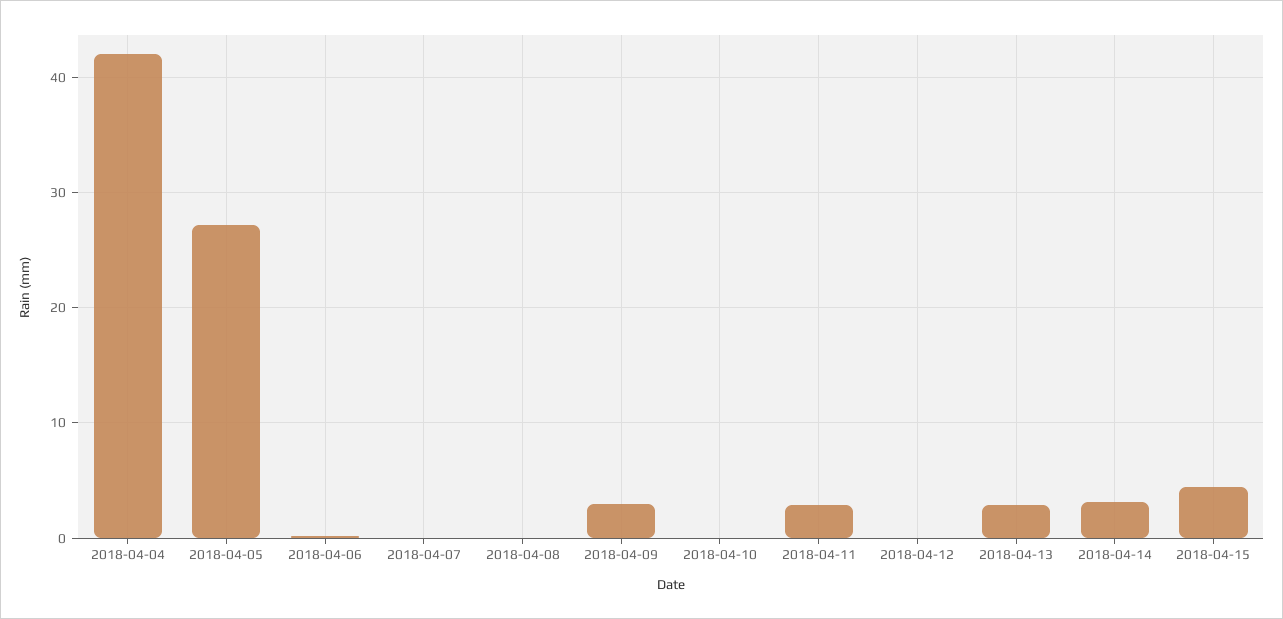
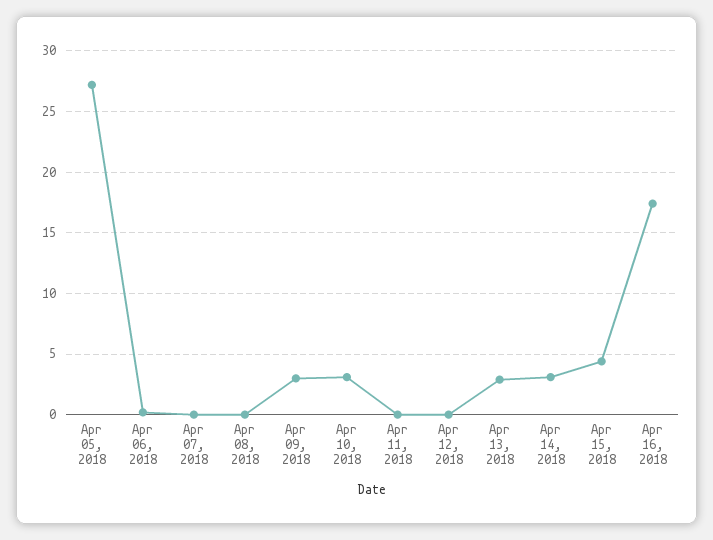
2018-04-04: 42 -> none
2018-04-10: 0 -> 3
2018-04-11: 3 -> 0
Apr 16, 2018: none -> 17.5

